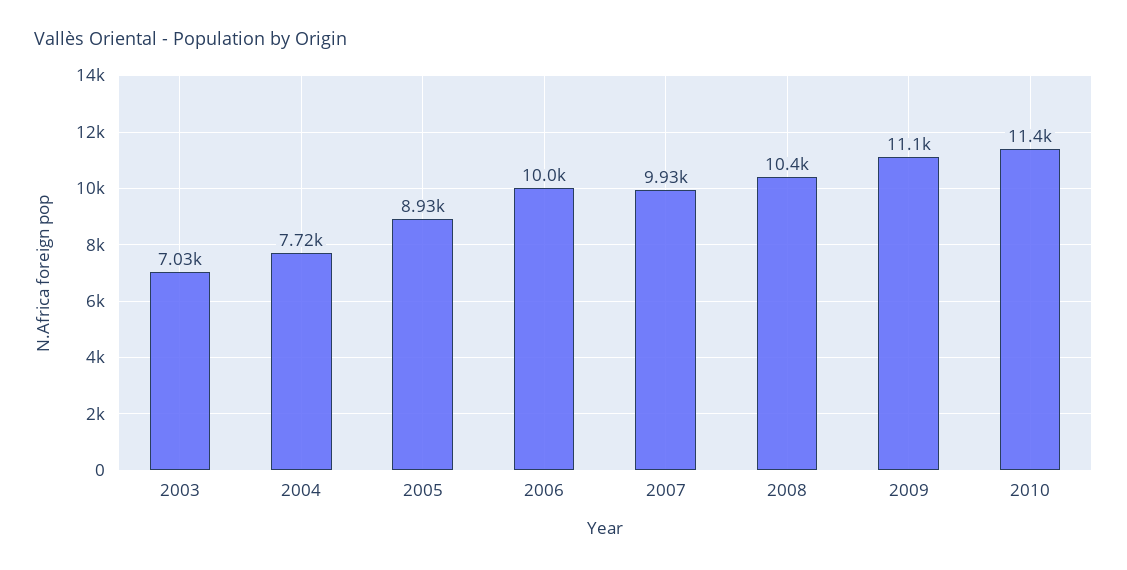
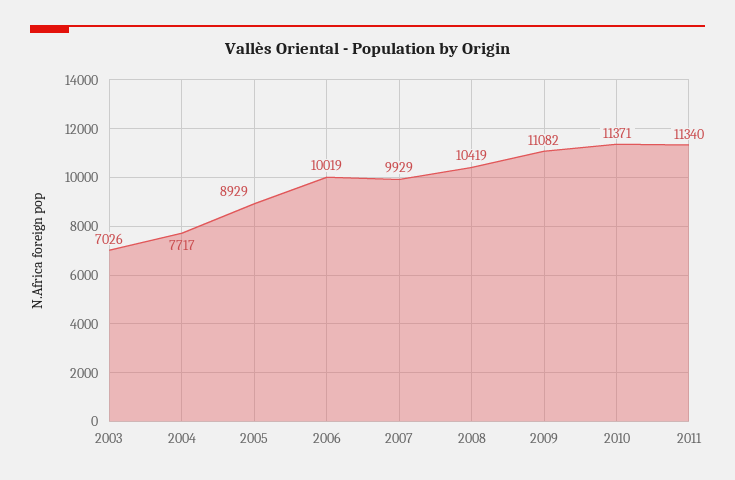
2011: none -> 11340

